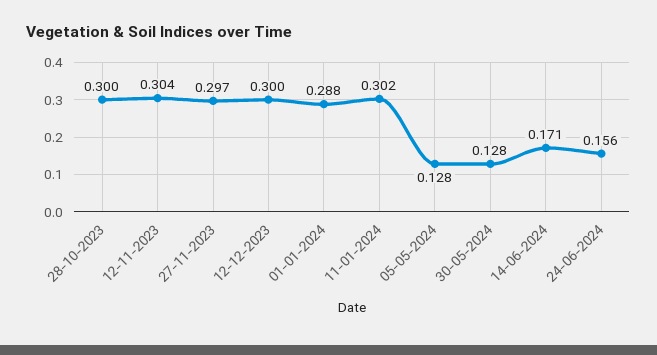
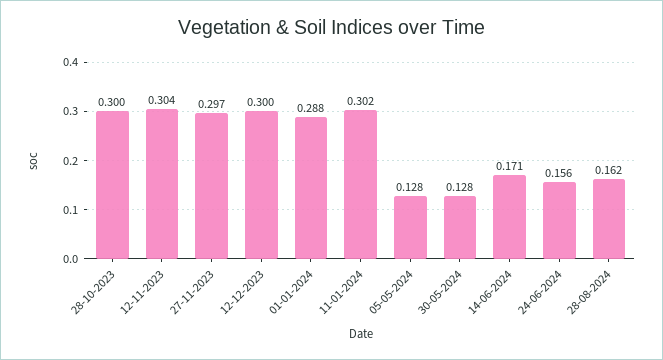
28-08-2024: none -> 0.162

